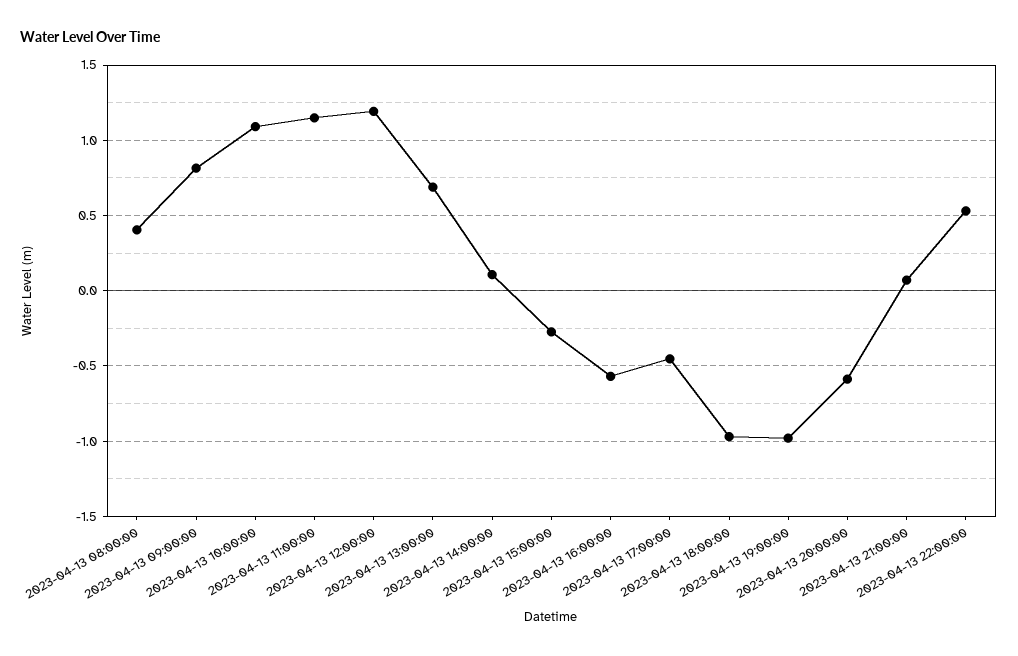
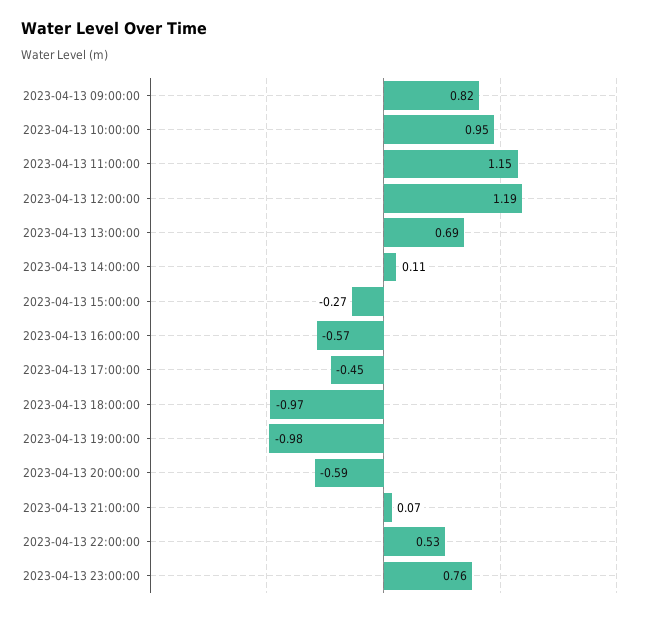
2023-04-13 08:00:00: 0.4 -> none
2023-04-13 10:00:00: 1.1 -> 0.95
2023-04-13 23:00:00: none -> 0.76

